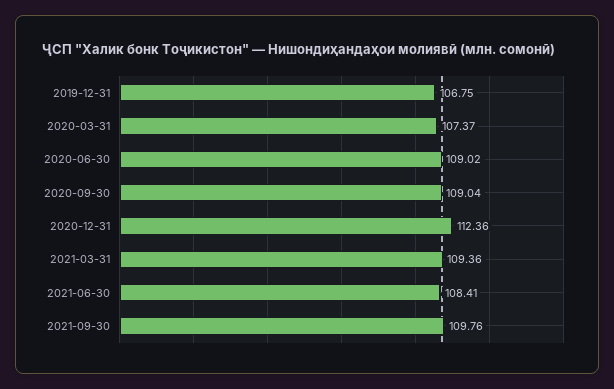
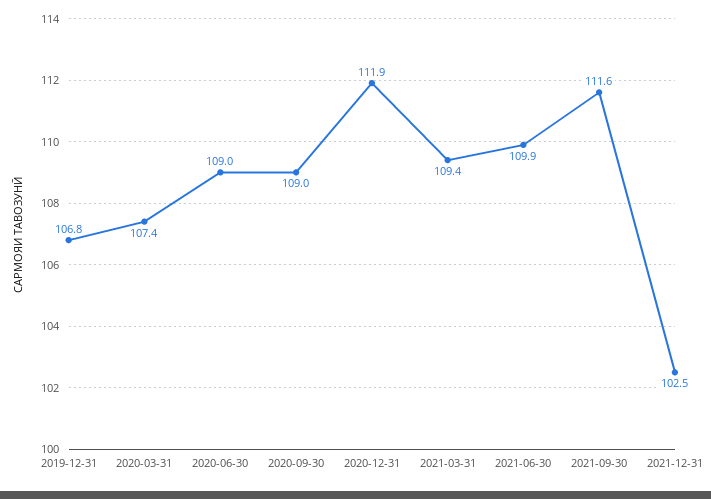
2020-12-31: 112.36 -> 111.9
2021-06-30: 108.41 -> 109.9
2021-09-30: 109.76 -> 111.6
2021-12-31: none -> 102.5

